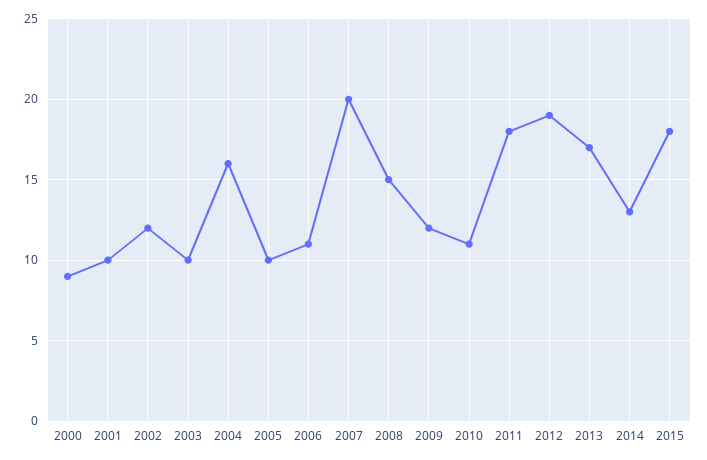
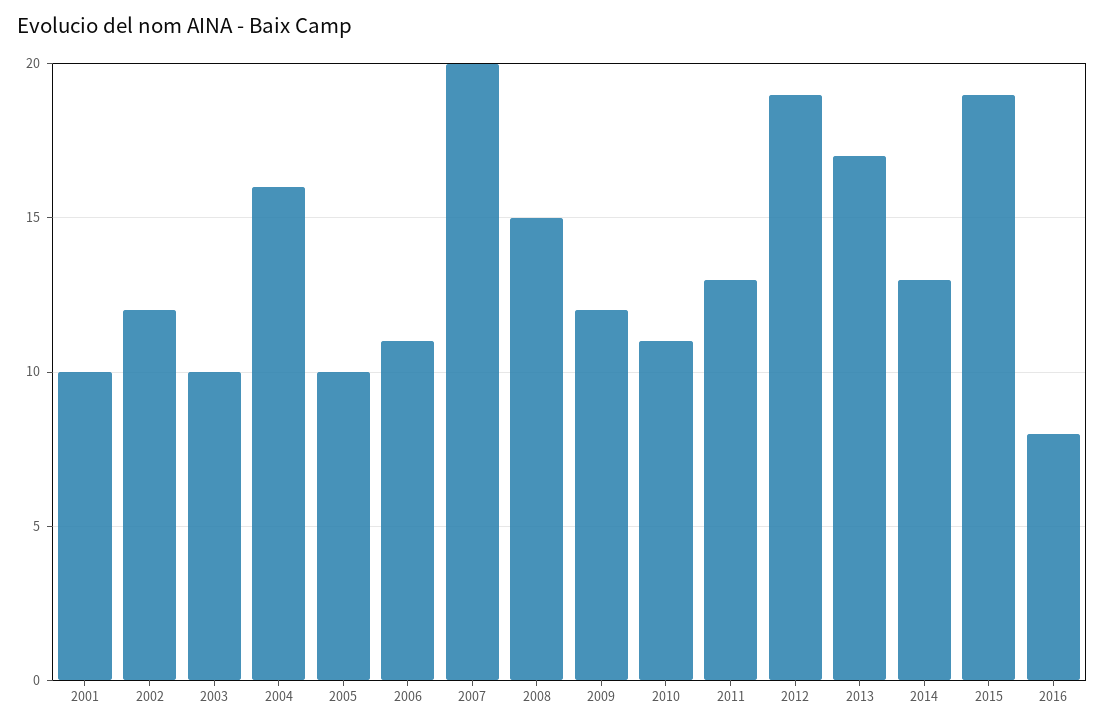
2000: 9 -> none
2011: 18 -> 13
2015: 18 -> 19
2016: none -> 8

